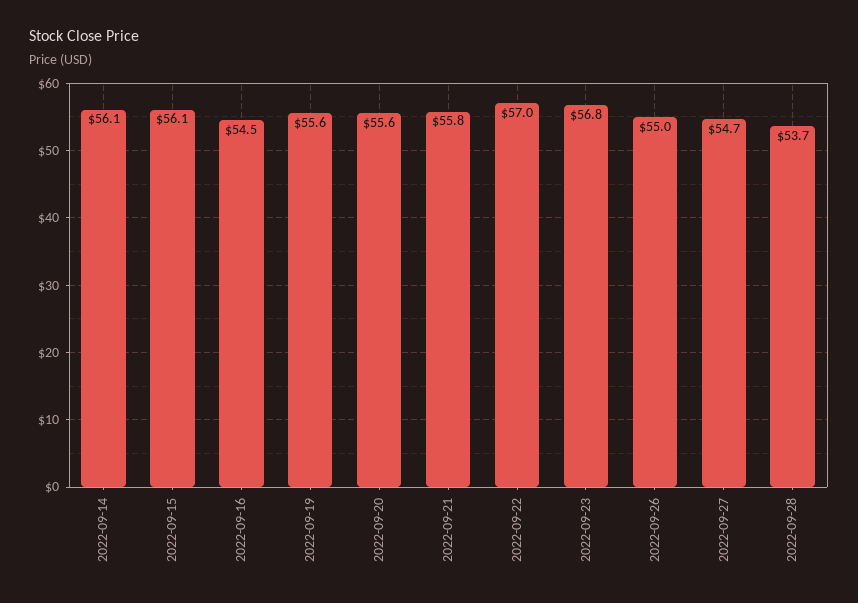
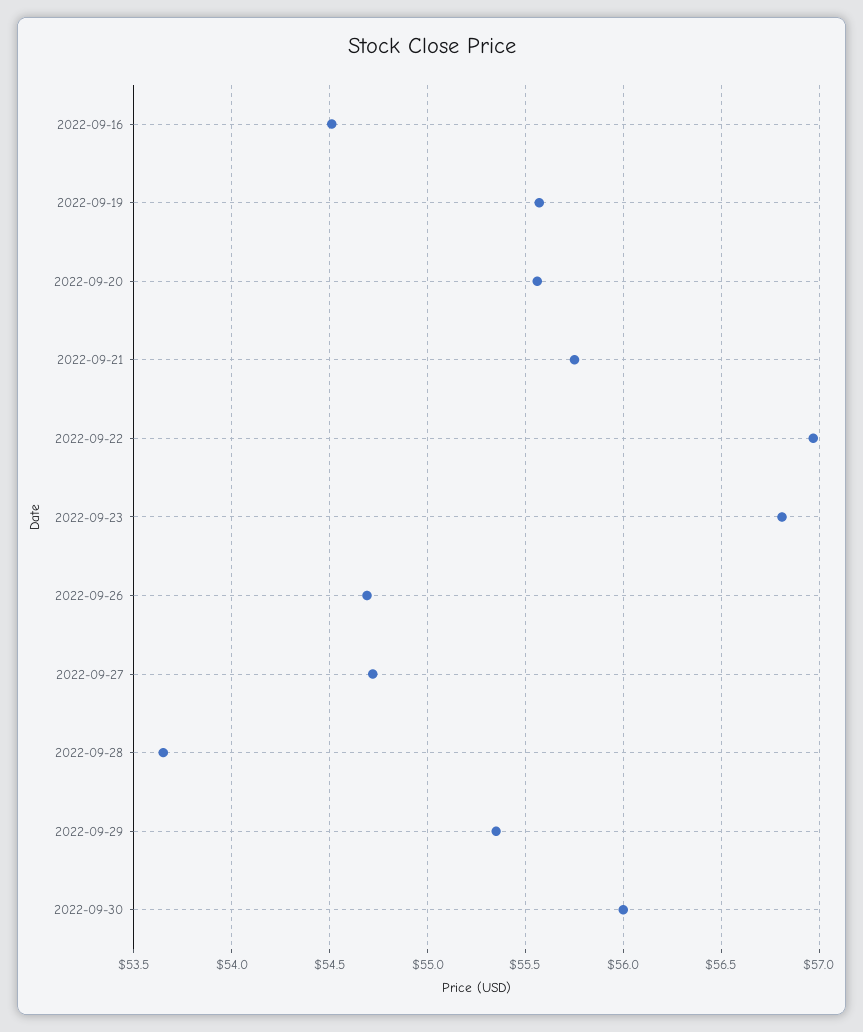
2022-09-14: 56.1 -> none
2022-09-15: 56.1 -> none
2022-09-26: 55 -> 54.7
2022-09-29: none -> 55.35
2022-09-30: none -> 56

